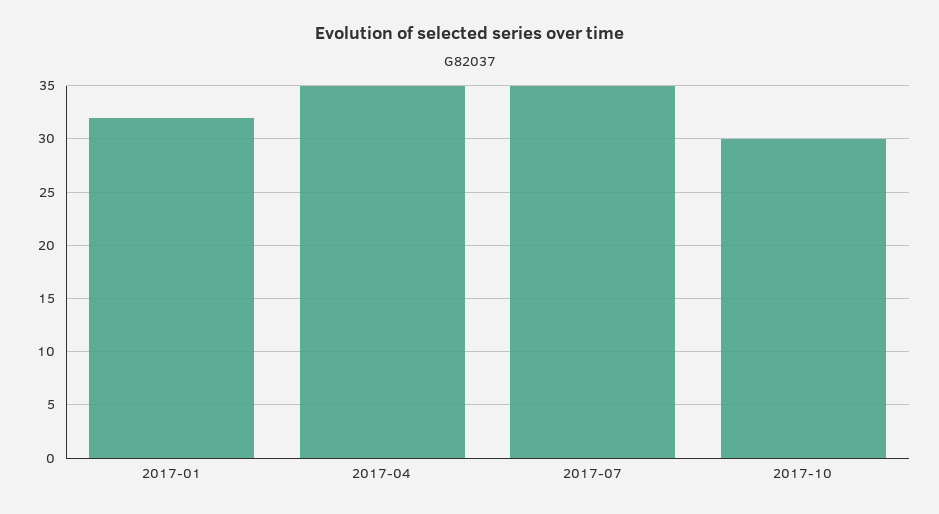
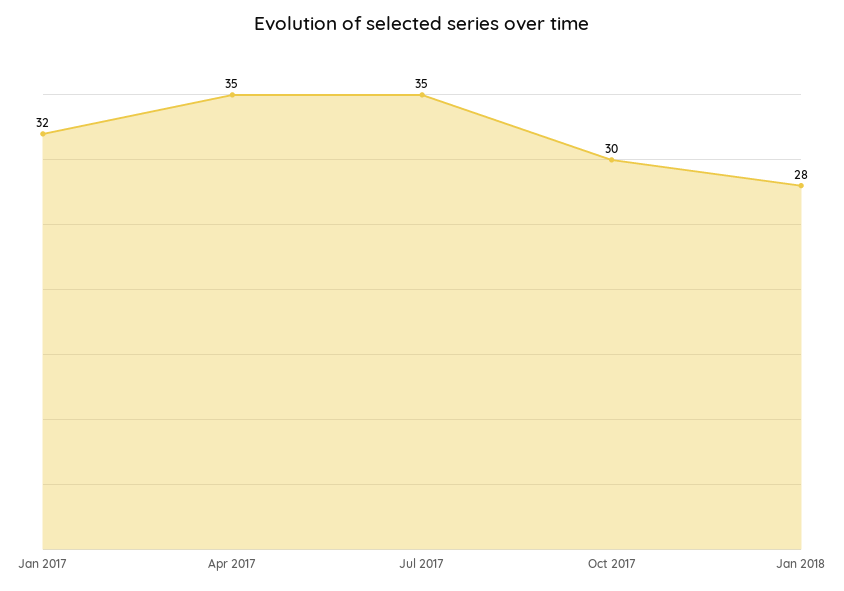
Jan 2018: none -> 28

